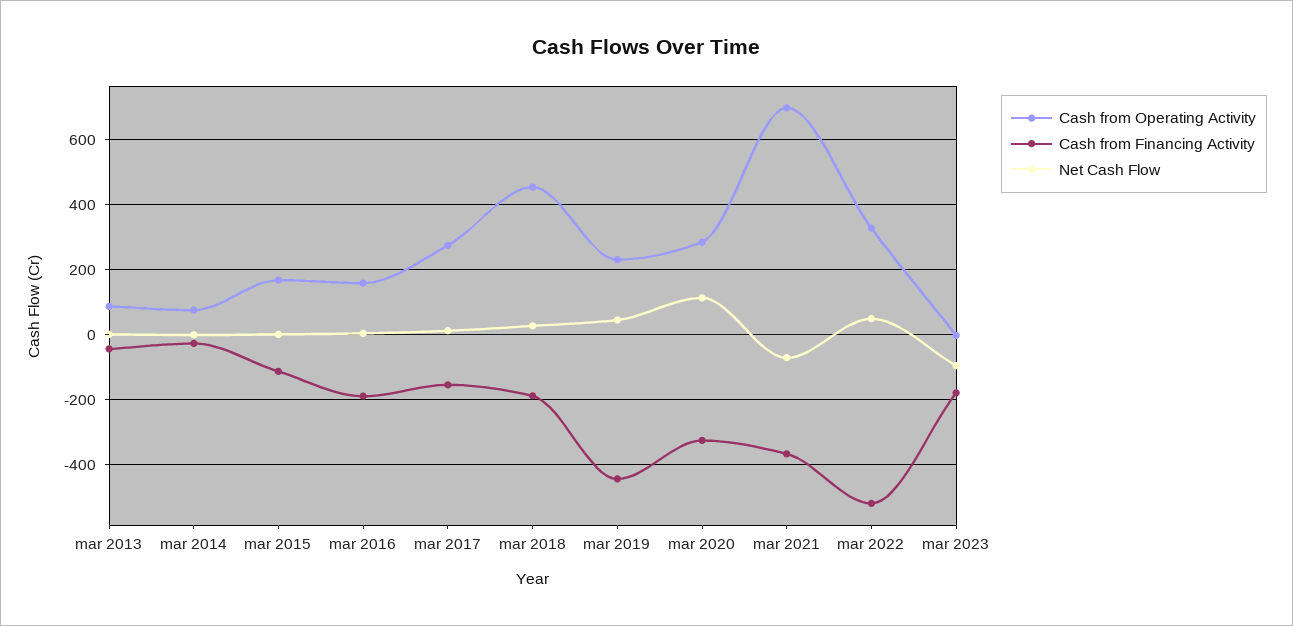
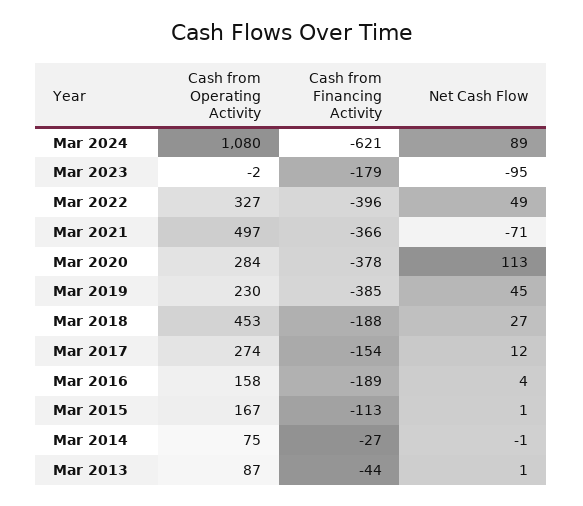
Cash from Financing Activity, mar 2019: -440 -> -385
Cash from Financing Activity, mar 2020: -320 -> -378
Cash from Operating Activity, mar 2021: 700 -> 497
Cash from Financing Activity, mar 2022: -520 -> -396
Cash from Operating Activity, Mar 2024: none -> 1080
Cash from Financing Activity, Mar 2024: none -> -621
Net Cash Flow, Mar 2024: none -> 89

